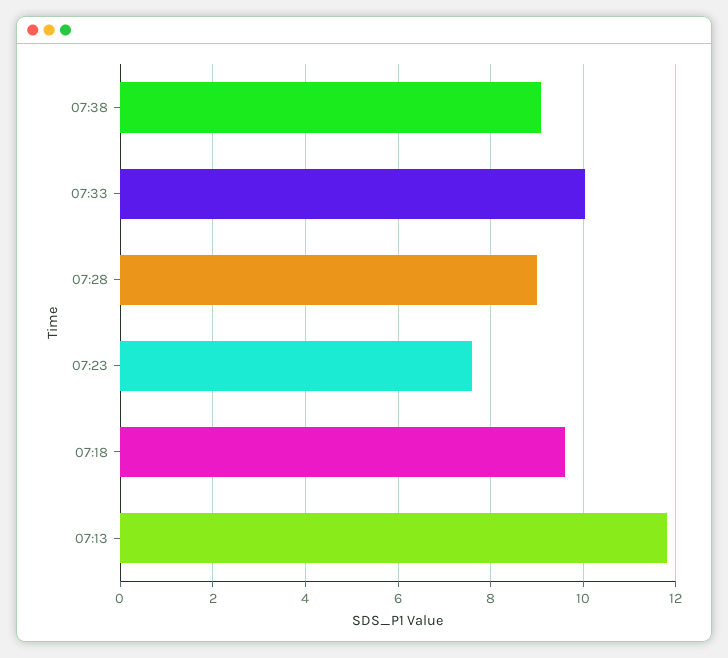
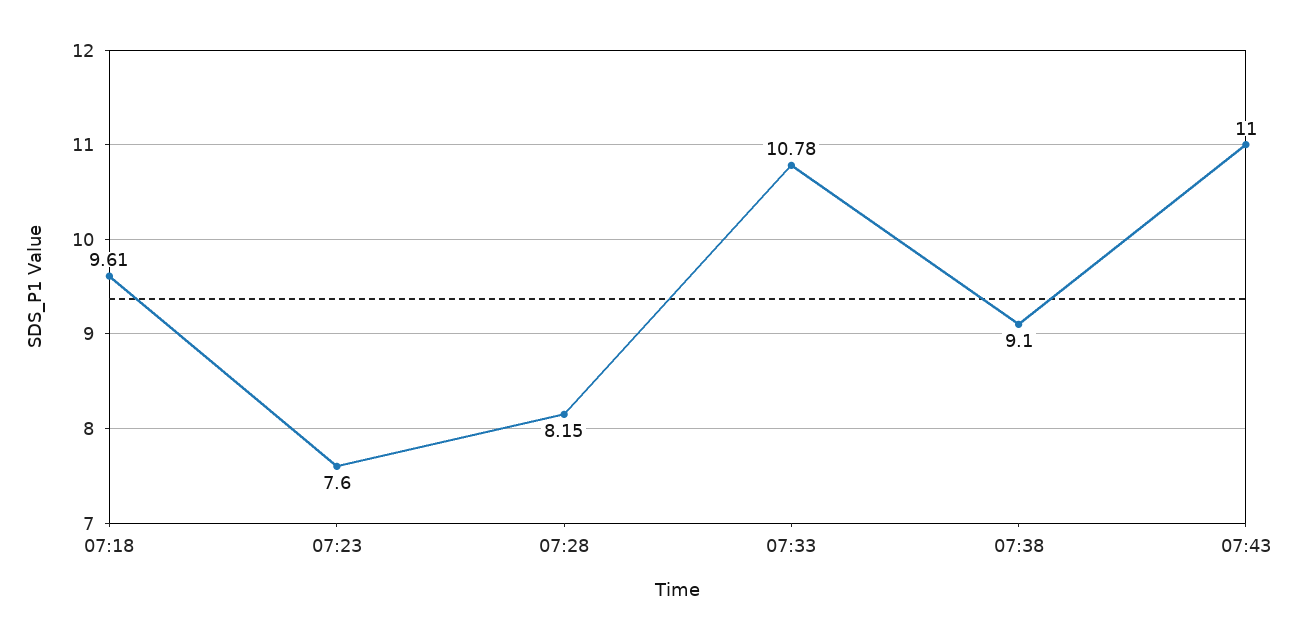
07:33: 10 -> 10.78
07:28: 9 -> 8.15
07:13: 11.8 -> none
07:43: none -> 11

